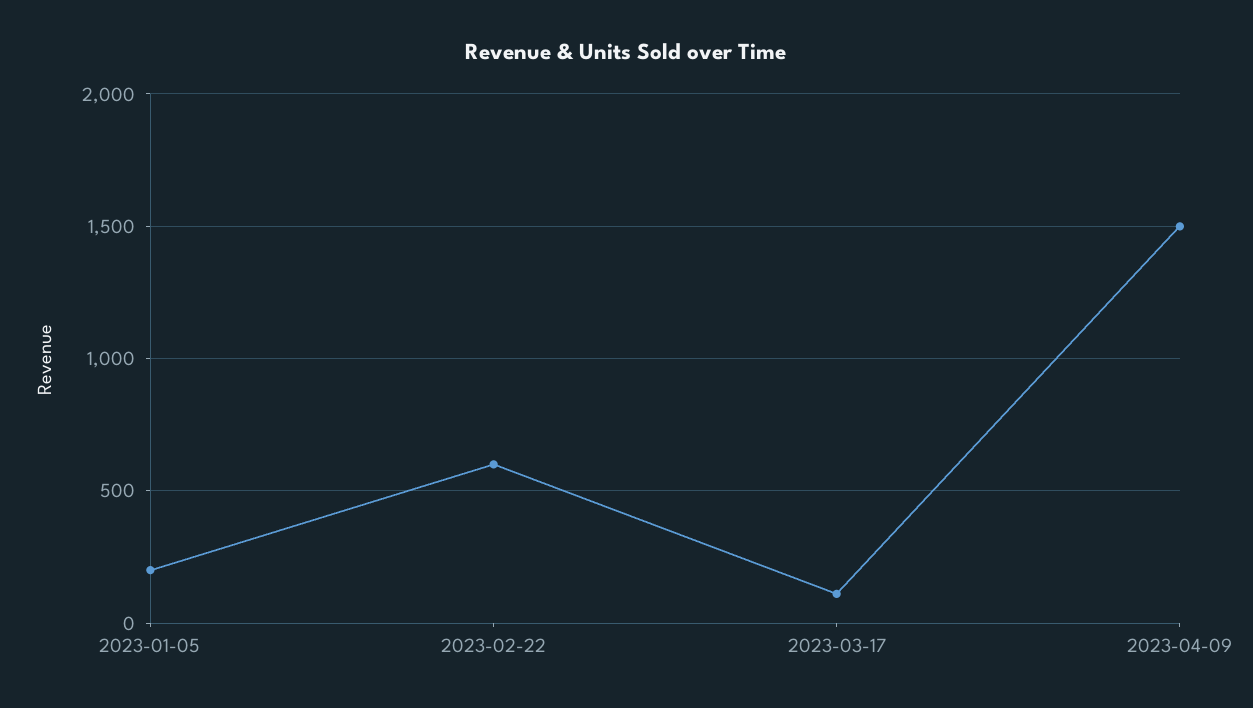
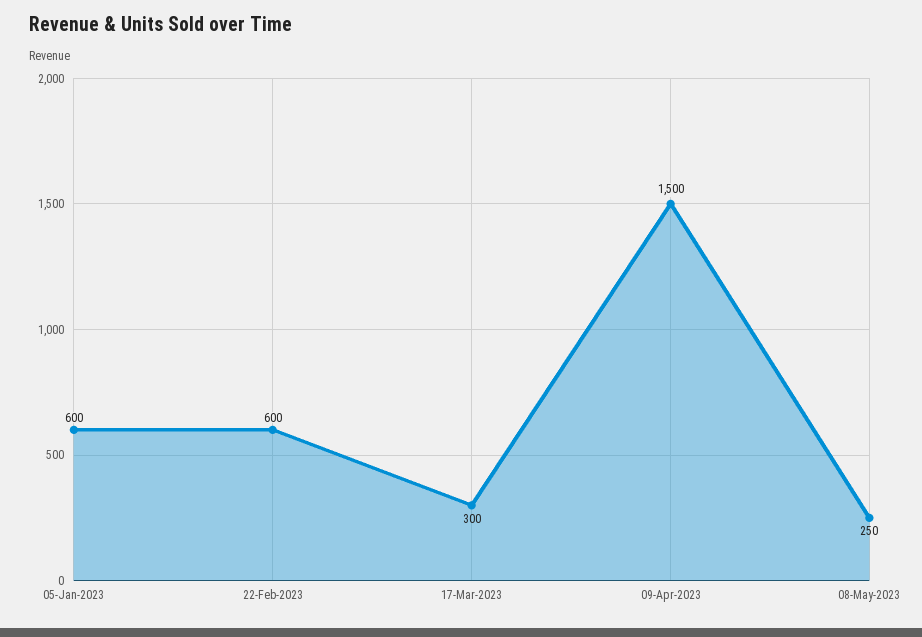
2023-01-05: 200 -> 600
2023-03-17: 100 -> 300
08-May-2023: none -> 250

